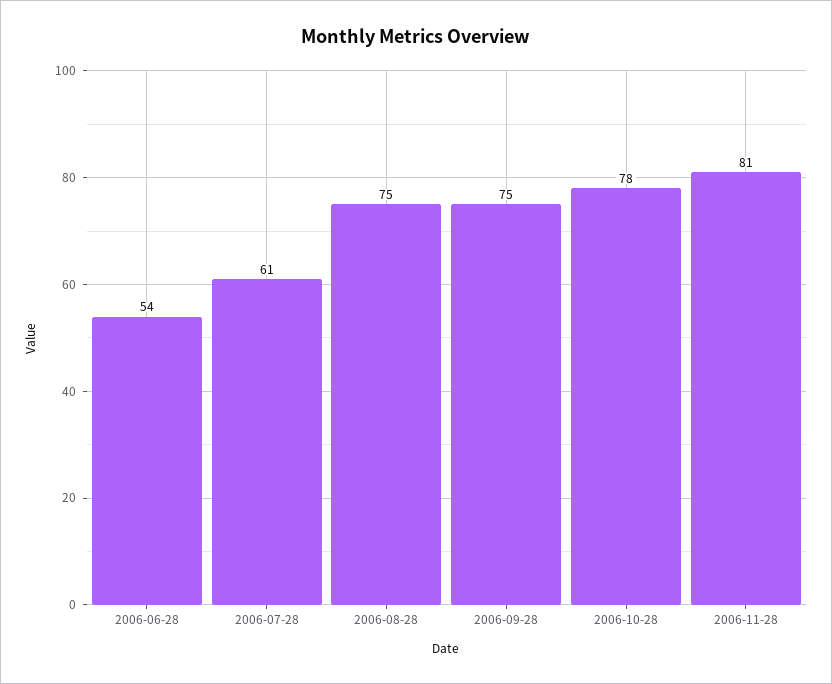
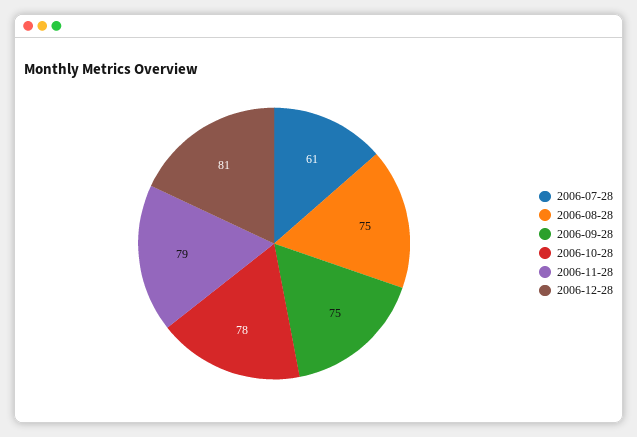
2006-06-28: 54 -> none
2006-11-28: 81 -> 79
2006-12-28: none -> 81

